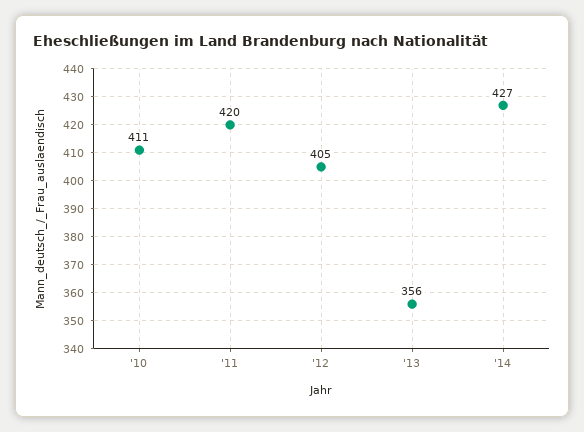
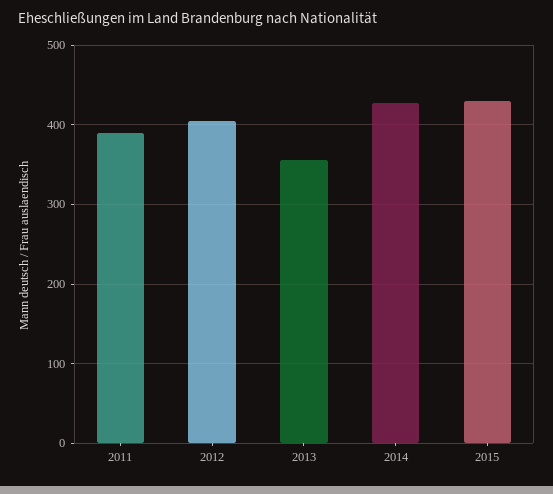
'10: 411 -> none
'11: 420 -> 390
2015: none -> 430

